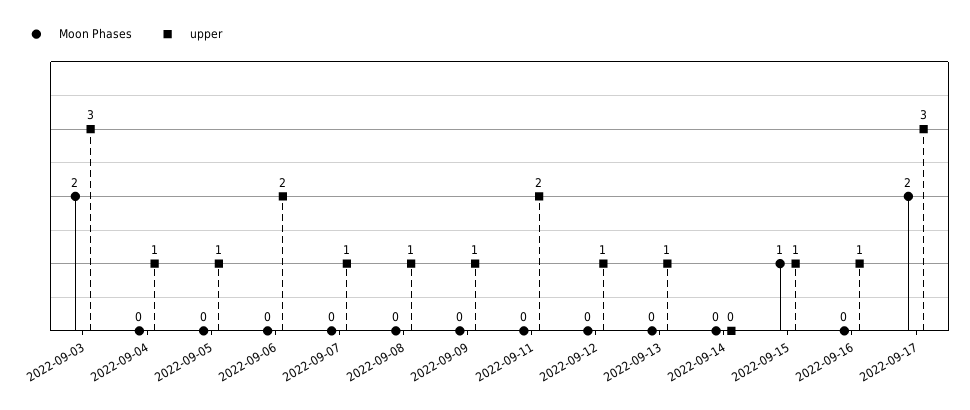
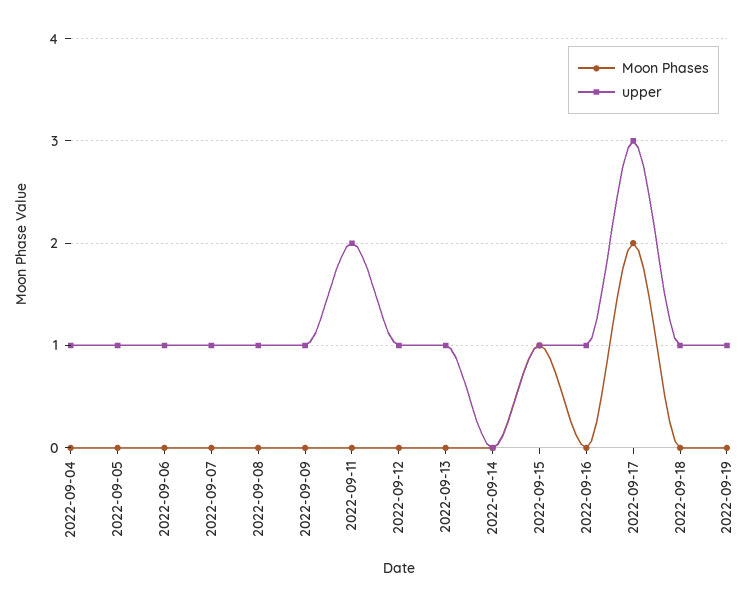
Moon Phases, 2022-09-03: 2 -> none
upper, 2022-09-03: 3 -> none
upper, 2022-09-06: 2 -> 1
Moon Phases, 2022-09-18: none -> 0
upper, 2022-09-18: none -> 1
Moon Phases, 2022-09-19: none -> 0
upper, 2022-09-19: none -> 1

